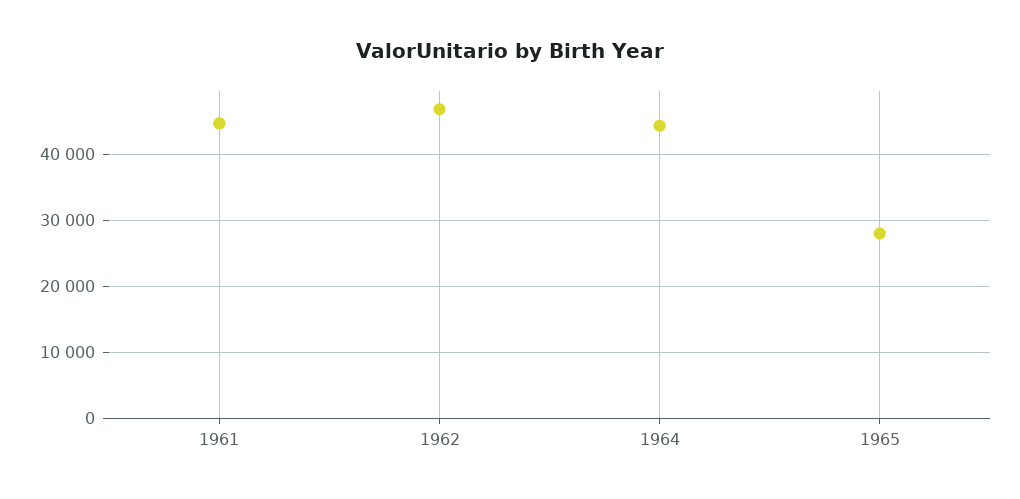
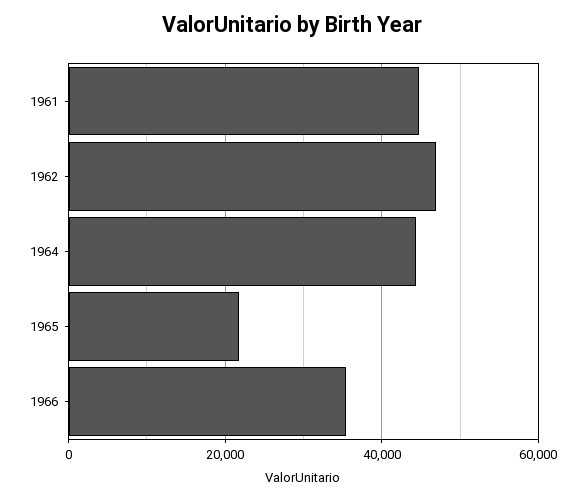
1965: 28000 -> 22000
1966: none -> 36000

